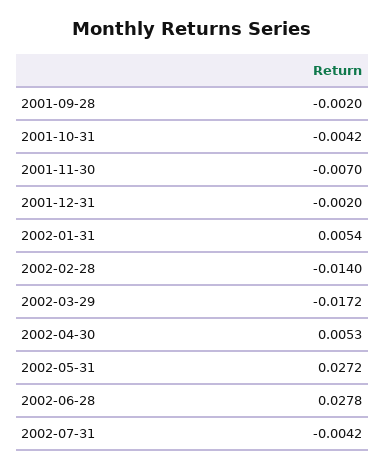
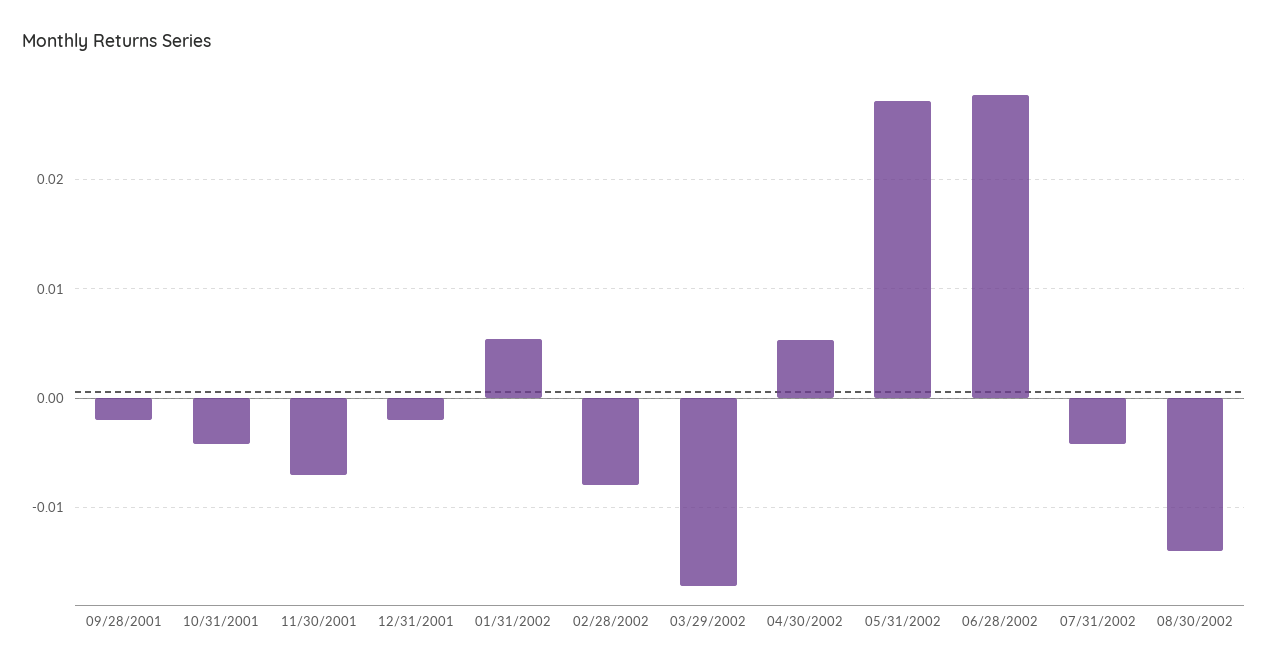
2002-02-28: -0.014 -> -0.008
08/30/2002: none -> -0.014

